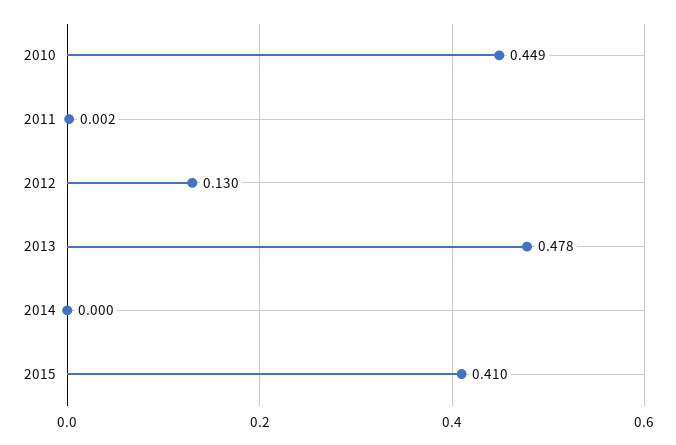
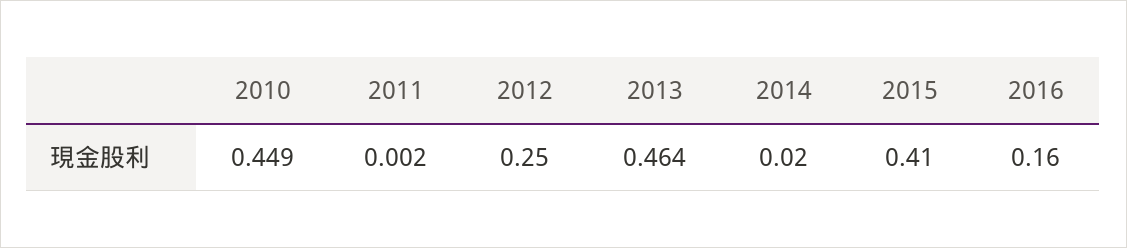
2012: 0.13 -> 0.25
2013: 0.478 -> 0.464
2014: 0 -> 0.02
2016: none -> 0.16

